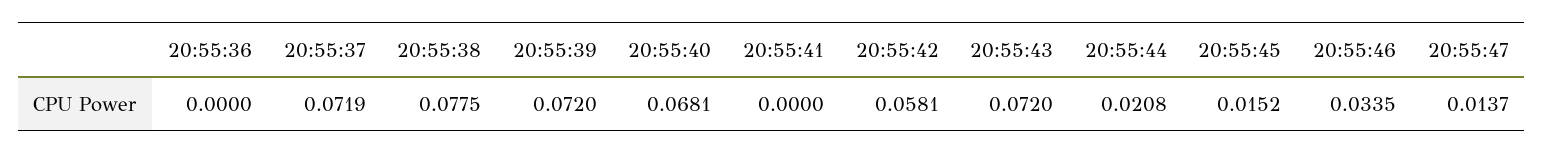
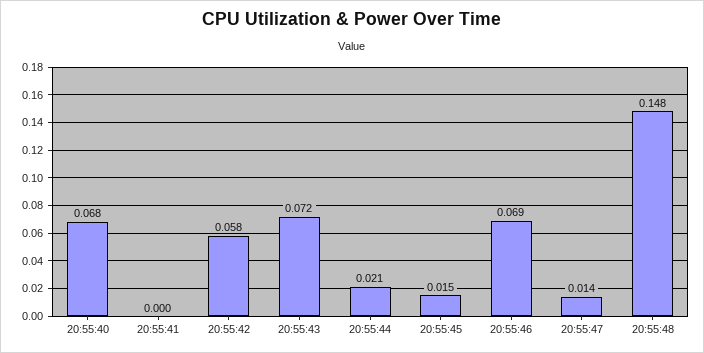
20:55:36: 0 -> none
20:55:37: 0.0719 -> none
20:55:38: 0.0775 -> none
20:55:39: 0.072 -> none
20:55:46: 0.0335 -> 0.069
20:55:48: none -> 0.148

